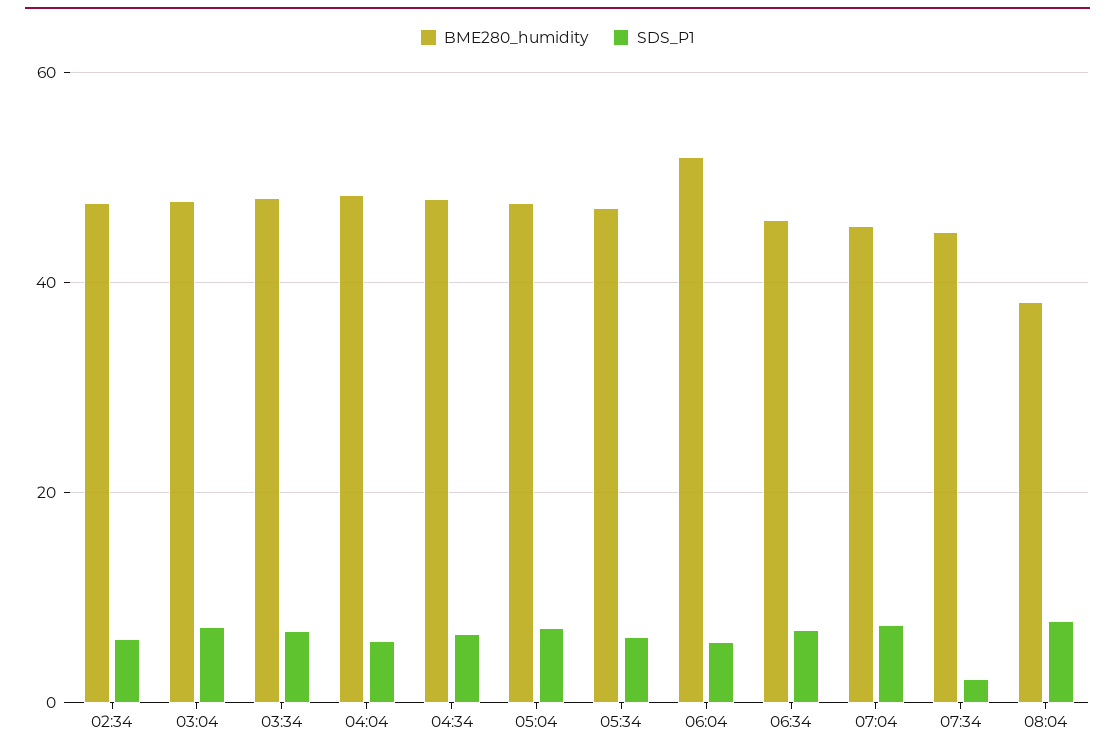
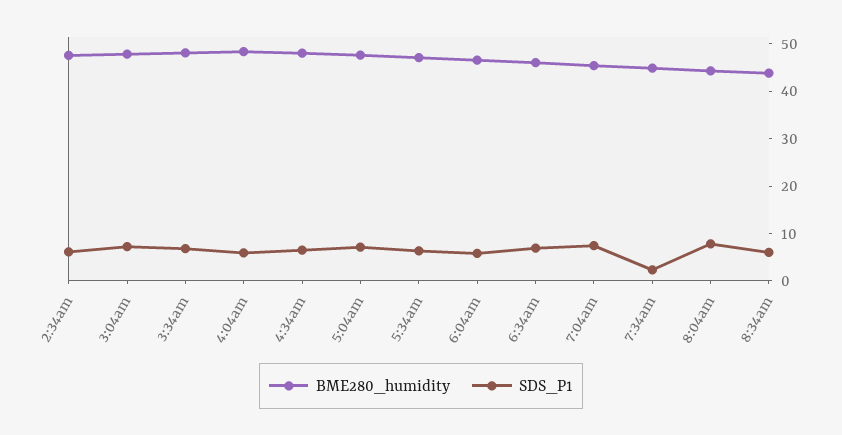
BME280_humidity, 06:04: 52 -> 46
BME280_humidity, 08:04: 38 -> 44
BME280_humidity, 8:34am: none -> 44
SDS_P1, 8:34am: none -> 6

